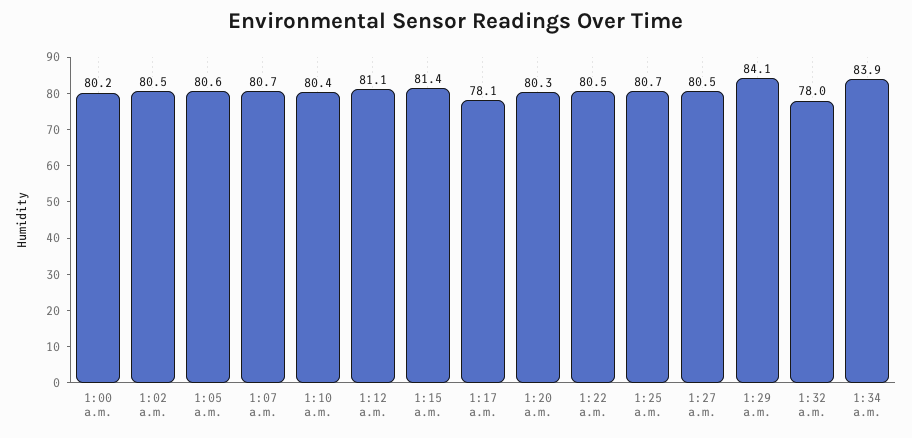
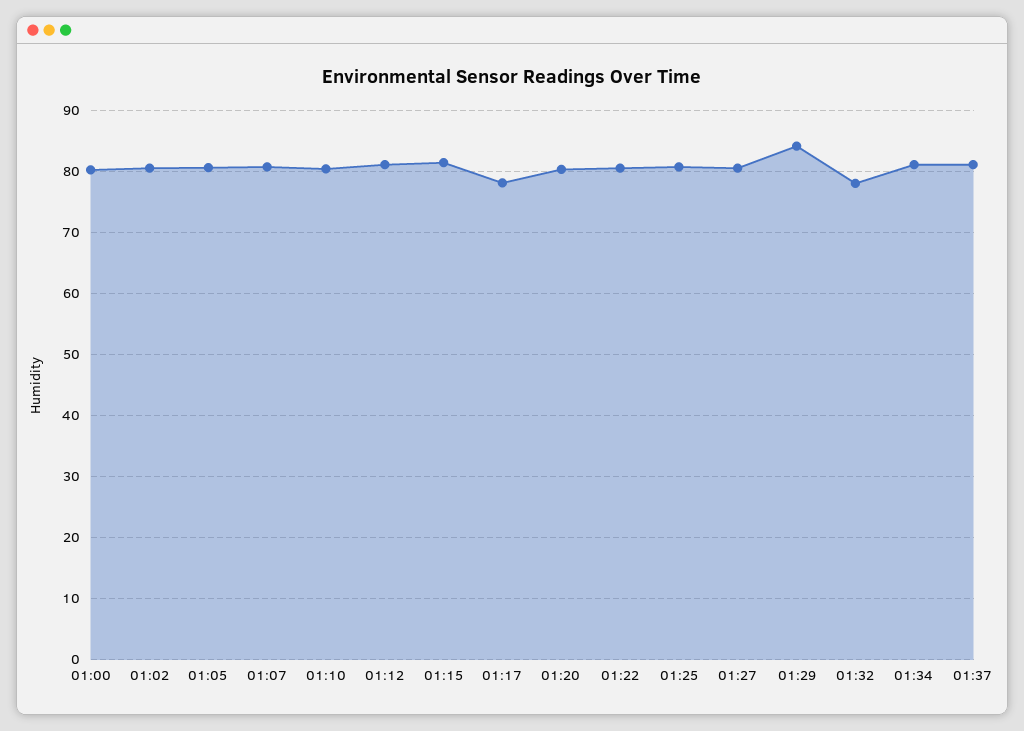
1:34 a.m.: 83.9 -> 81
01:37: none -> 81

